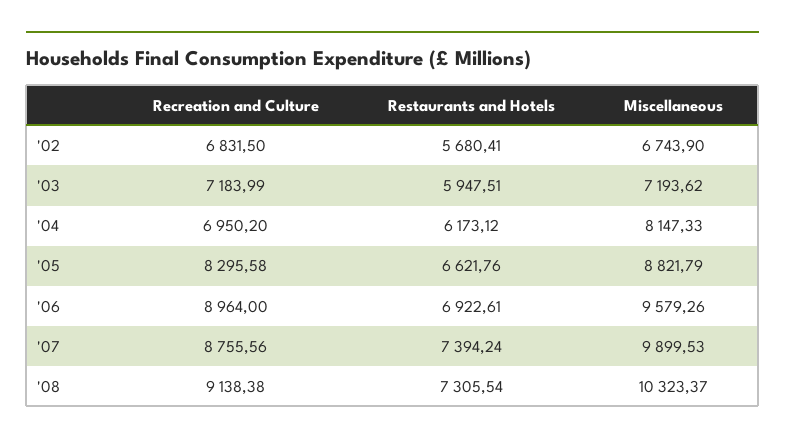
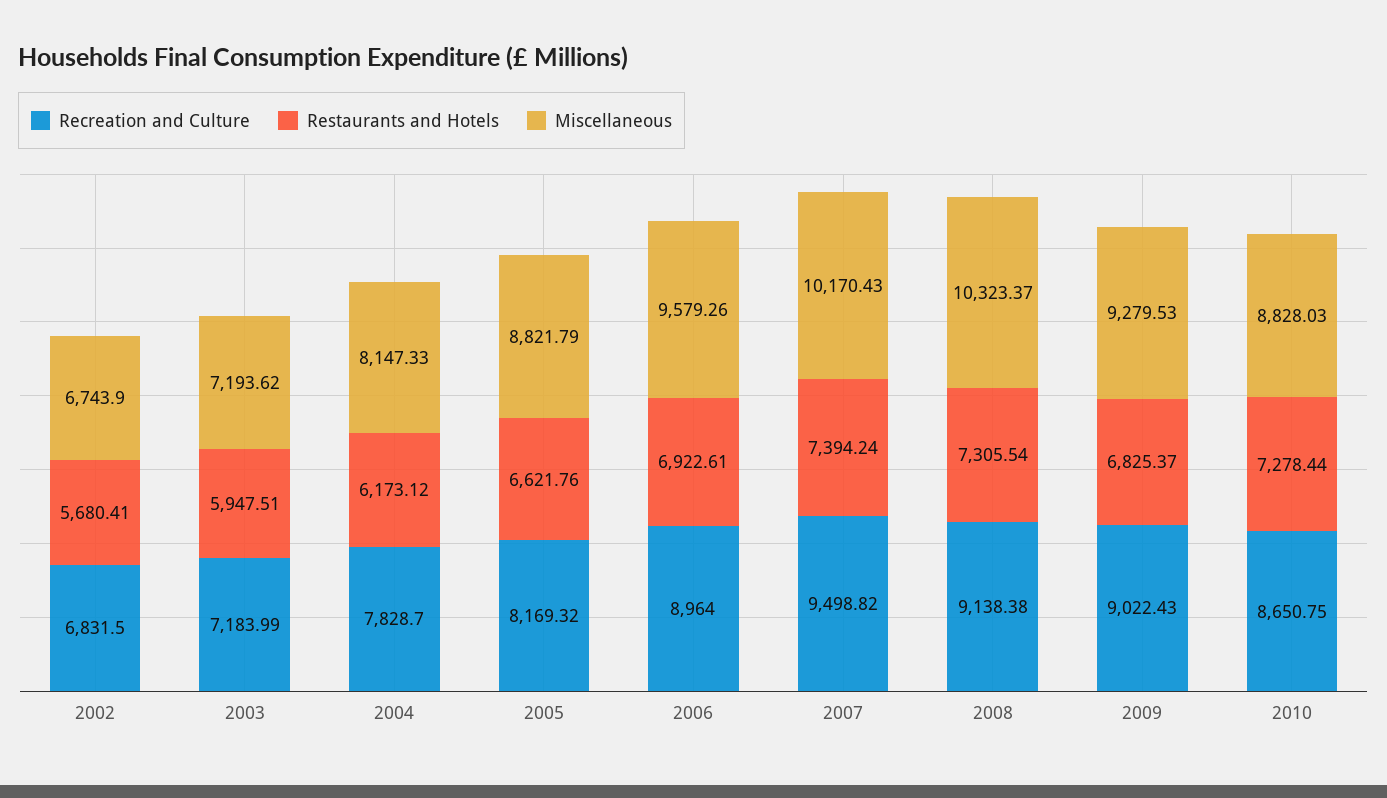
Recreation and Culture, '04: 6950.2 -> 7828.7
Recreation and Culture, '05: 8295.58 -> 8169.32
Recreation and Culture, '07: 8755.56 -> 9498.82
Miscellaneous, '07: 9899.53 -> 10170.43
Recreation and Culture, 2009: none -> 9022.43
Restaurants and Hotels, 2009: none -> 6825.37
Miscellaneous, 2009: none -> 9279.53
Recreation and Culture, 2010: none -> 8650.75
Restaurants and Hotels, 2010: none -> 7278.44
Miscellaneous, 2010: none -> 8828.03

